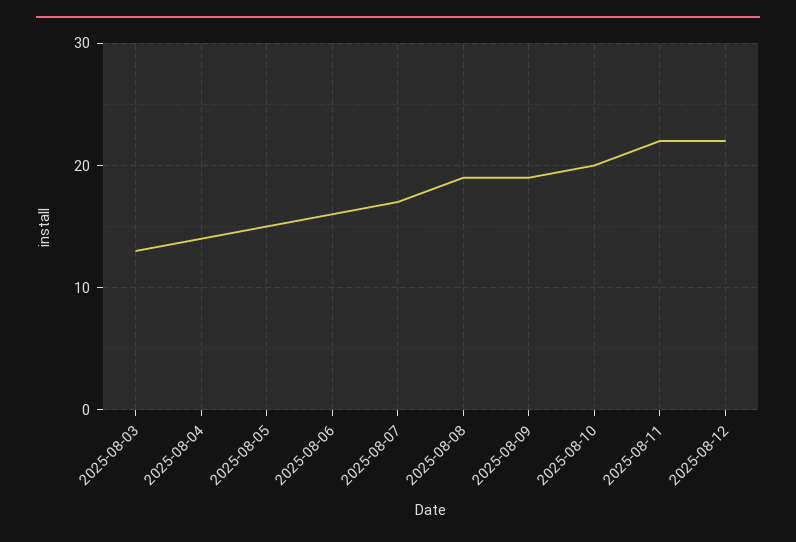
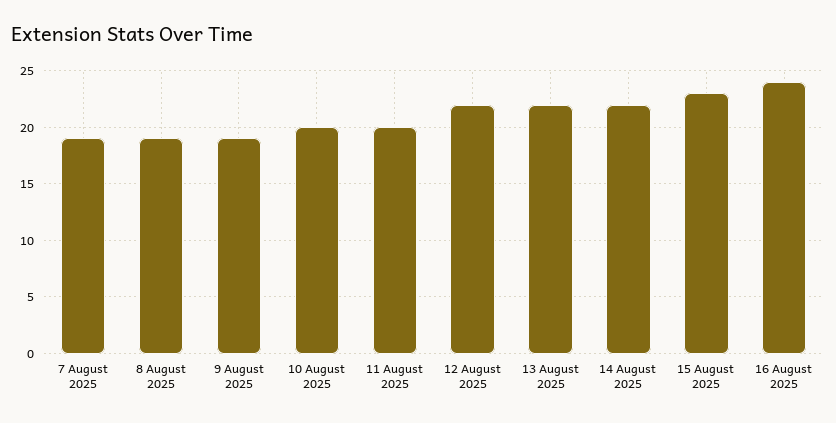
2025-08-03: 13 -> none
2025-08-04: 14 -> none
2025-08-05: 15 -> none
2025-08-06: 16 -> none
2025-08-07: 17 -> 19
2025-08-11: 22 -> 20
13 August 2025: none -> 22
14 August 2025: none -> 22
15 August 2025: none -> 23
16 August 2025: none -> 24

